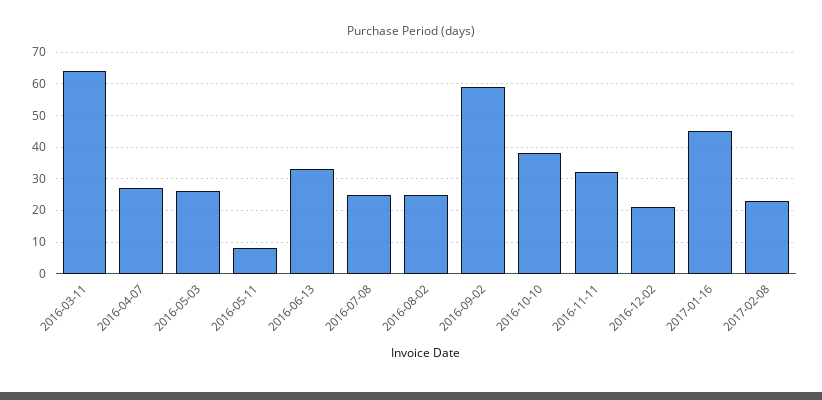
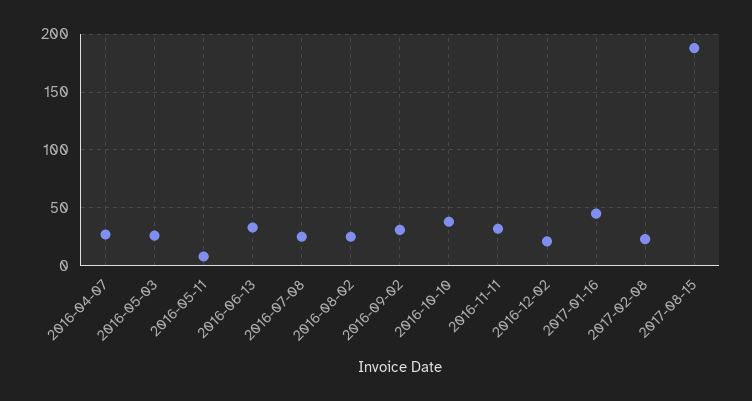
2016-03-11: 65 -> none
2016-09-02: 60 -> 30
2017-08-15: none -> 190

